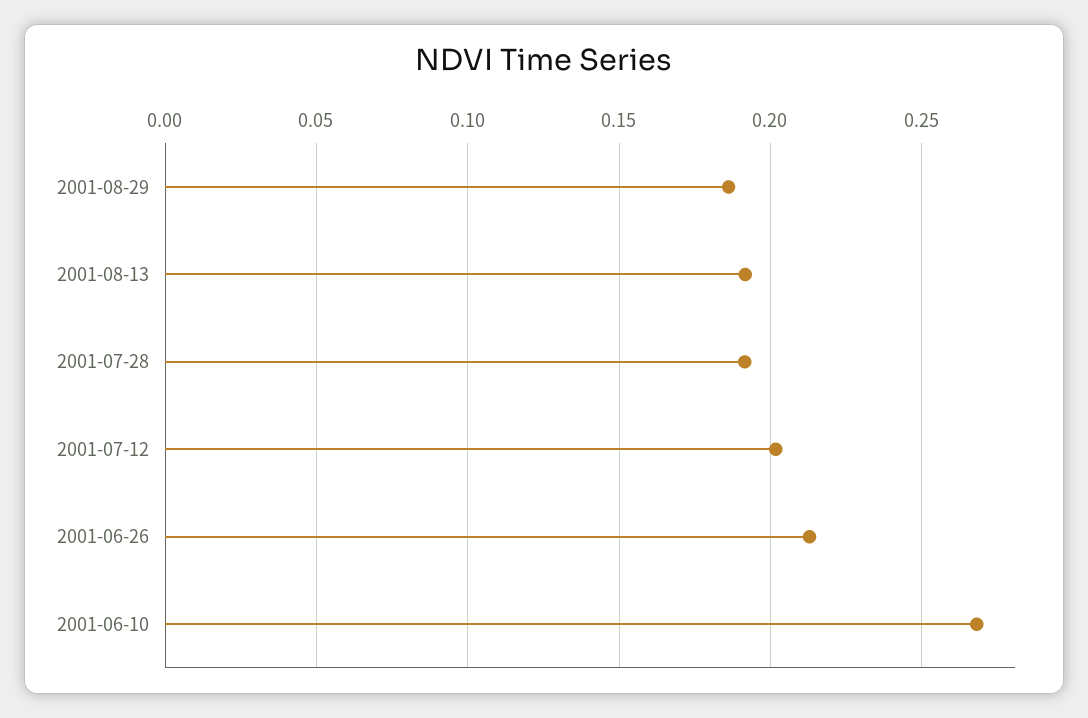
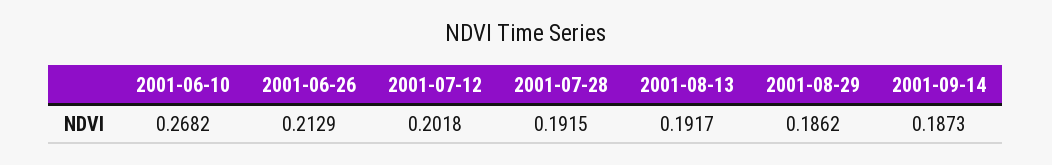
2001-09-14: none -> 0.1873

